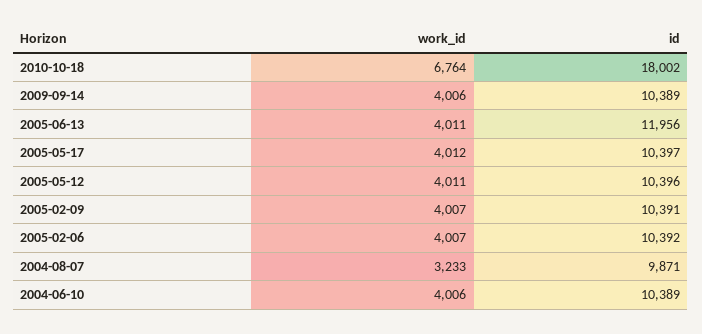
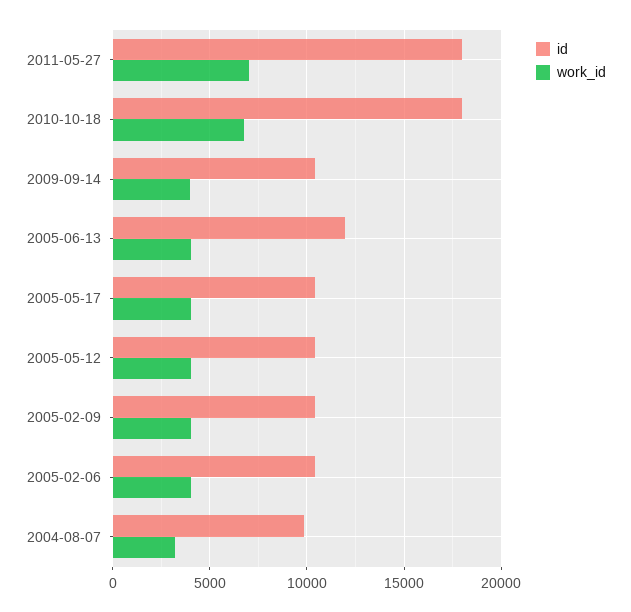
work_id, 2004-06-10: 4006 -> none
id, 2004-06-10: 10389 -> none
id, 2011-05-27: none -> 18000
work_id, 2011-05-27: none -> 7000

